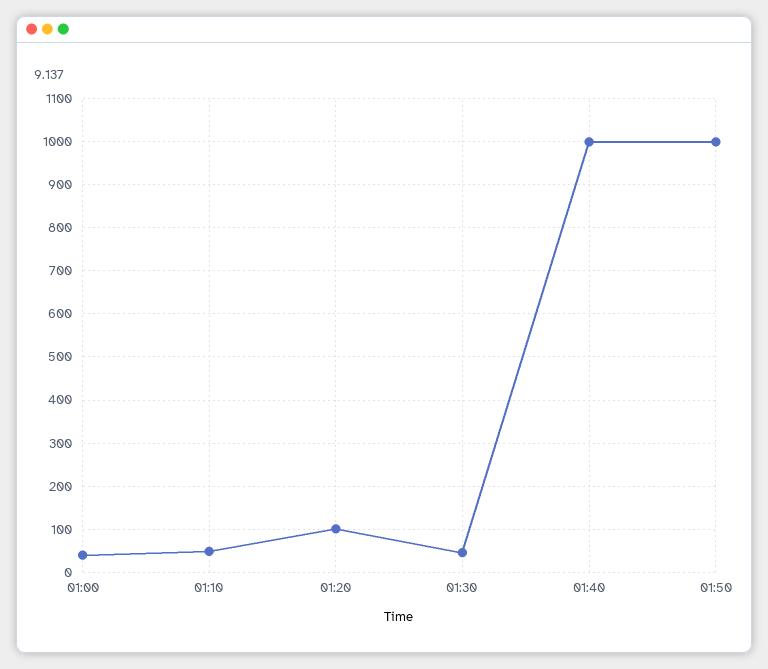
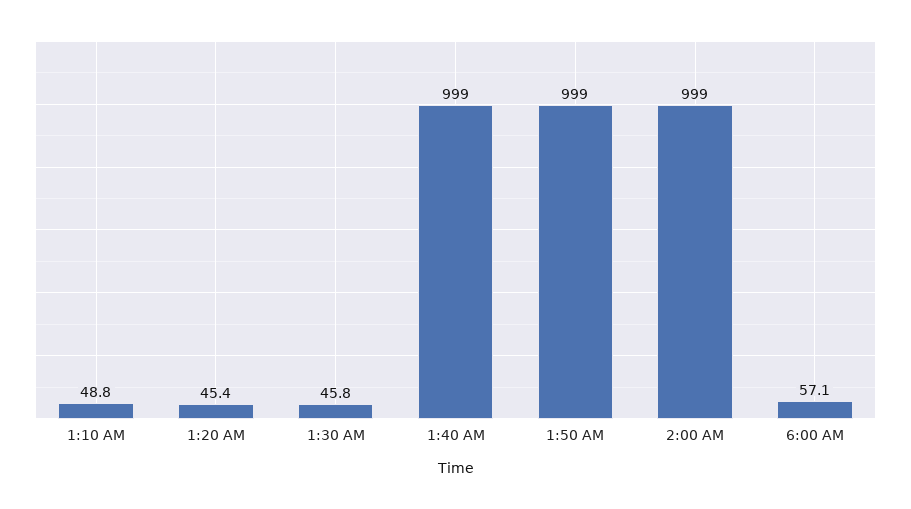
01:00: 40 -> none
01:20: 100 -> 45.4
2:00 AM: none -> 999
6:00 AM: none -> 57.1

